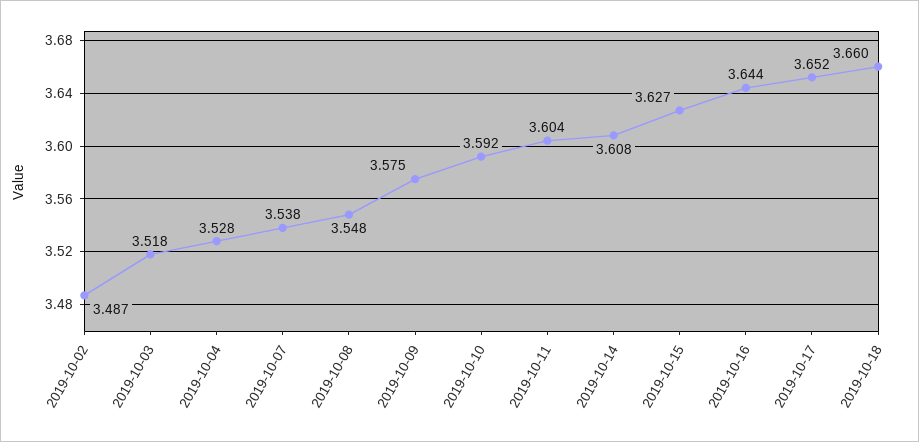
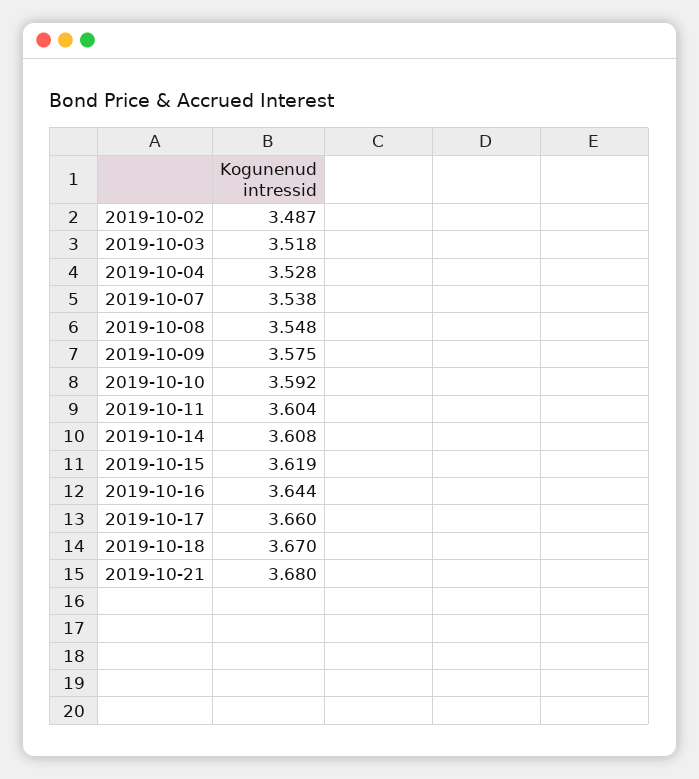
2019-10-15: 3.627 -> 3.619
2019-10-17: 3.652 -> 3.66
2019-10-18: 3.66 -> 3.67
2019-10-21: none -> 3.68

